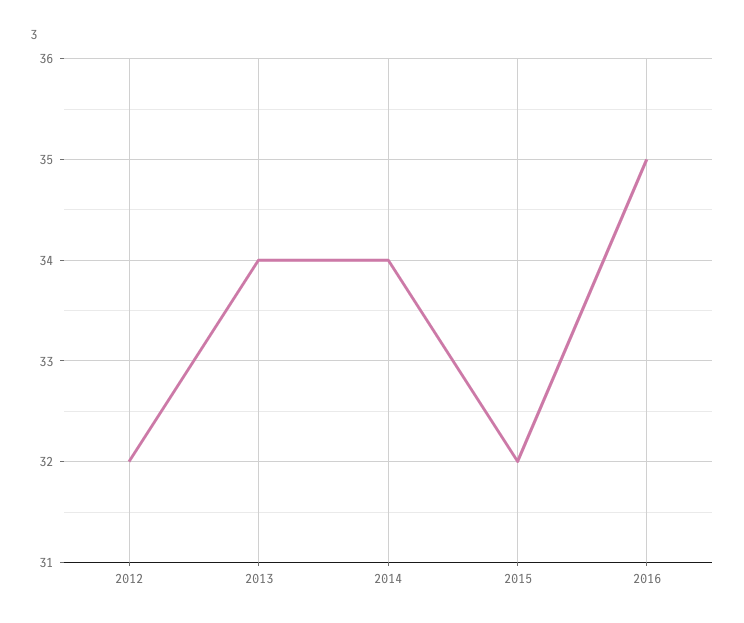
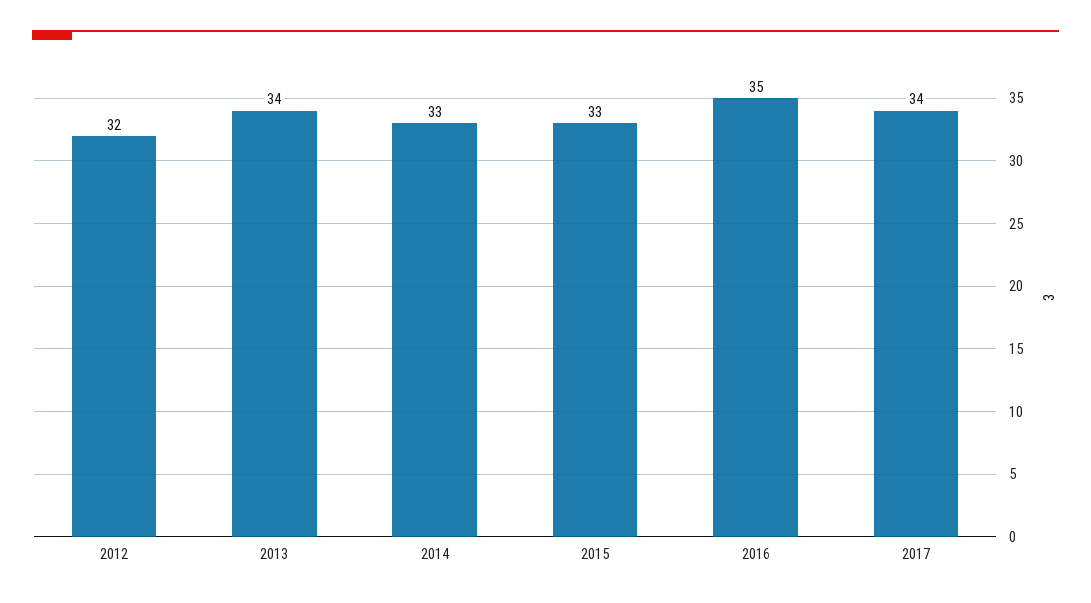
2014: 34 -> 33
2015: 32 -> 33
2017: none -> 34

